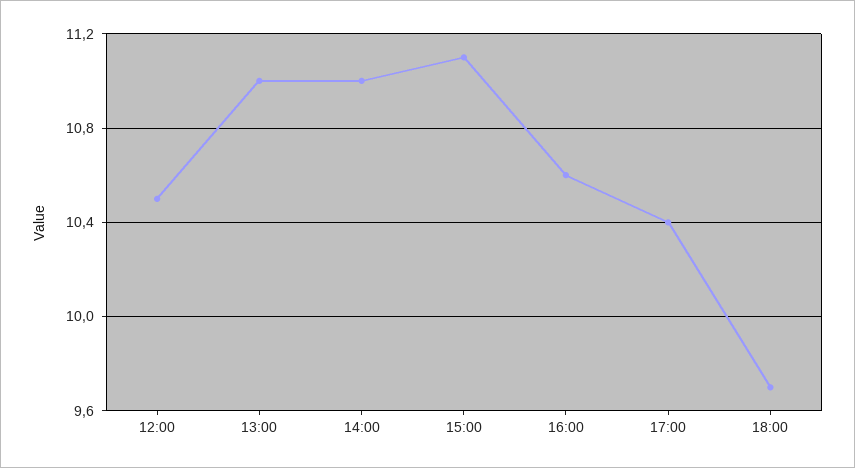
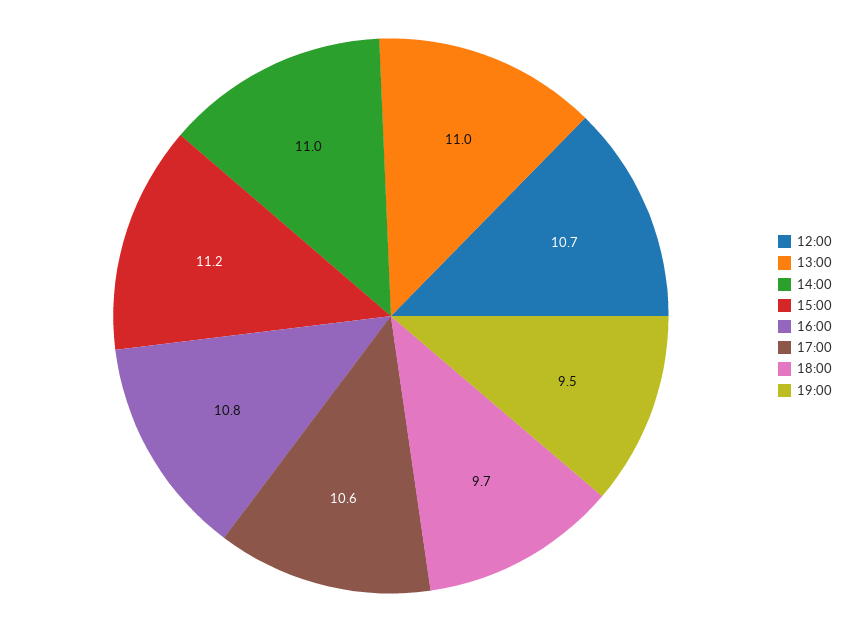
12:00: 10.5 -> 10.7
15:00: 11.1 -> 11.2
16:00: 10.6 -> 10.8
17:00: 10.4 -> 10.6
19:00: none -> 9.5

